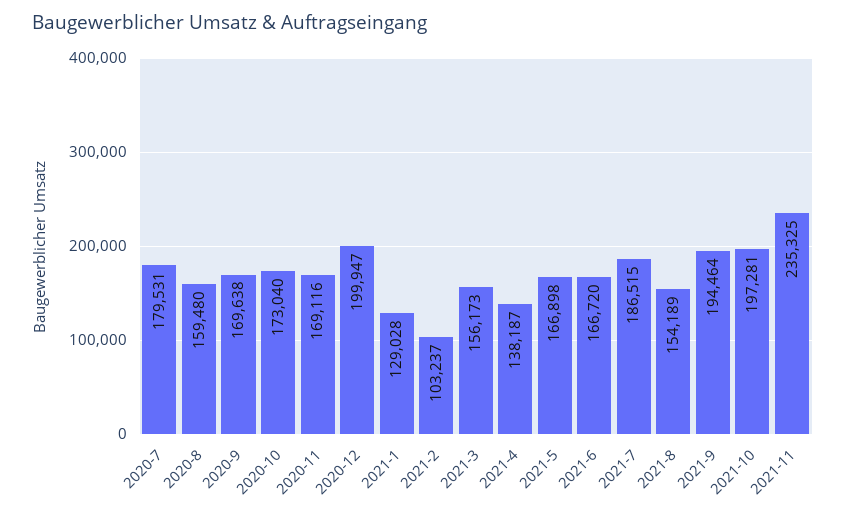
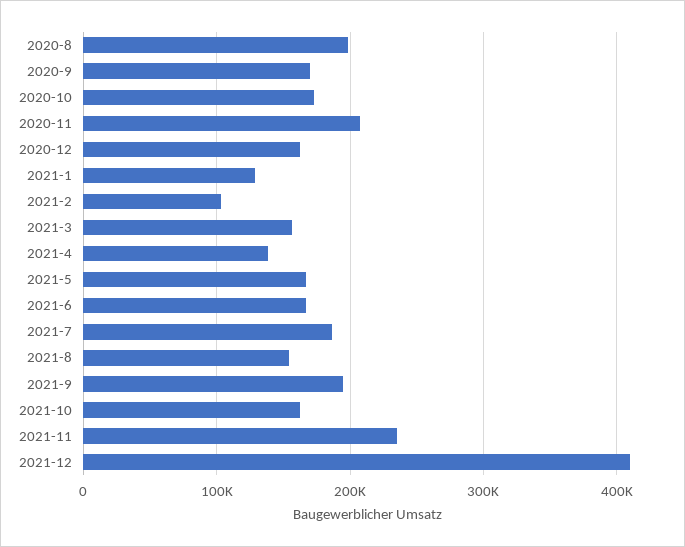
2020-7: 179531 -> none
2020-8: 159480 -> 200000
2020-11: 169116 -> 210000
2020-12: 199947 -> 160000
2021-10: 197281 -> 160000
2021-12: none -> 410000

